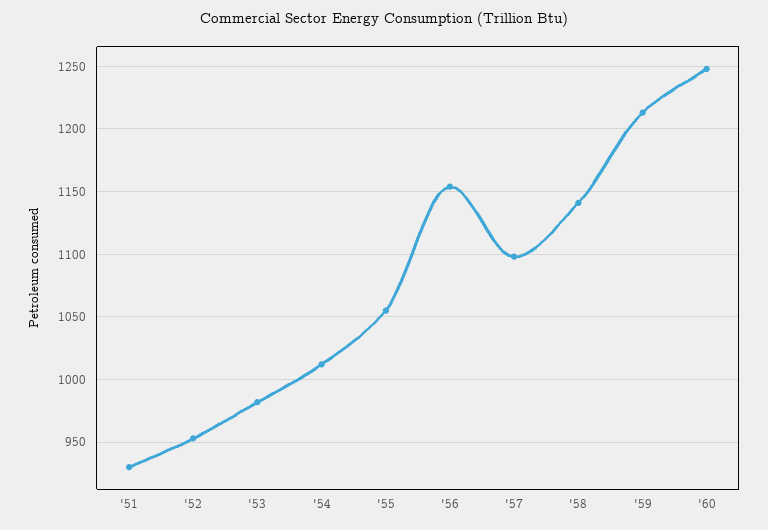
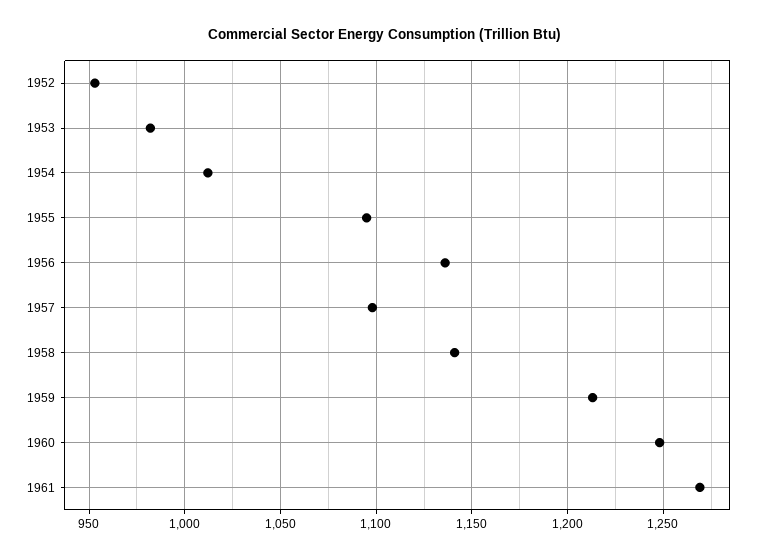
'51: 930 -> none
'55: 1055 -> 1095
'56: 1155 -> 1135
1961: none -> 1270

